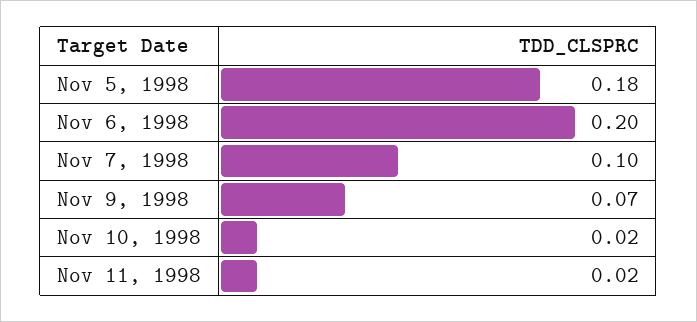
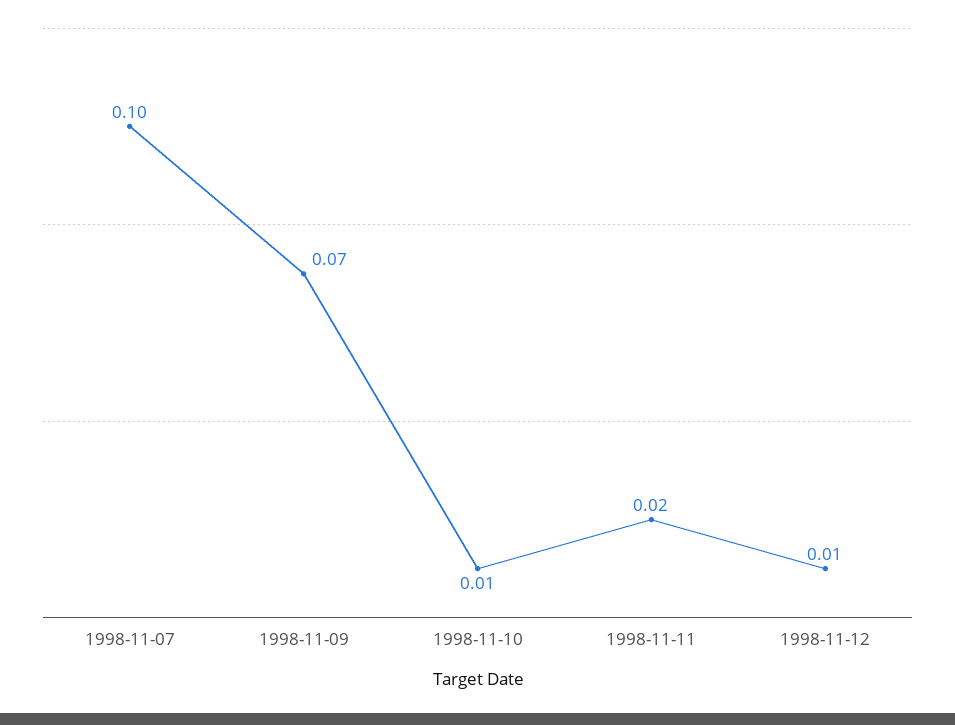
Nov 5, 1998: 0.18 -> none
Nov 6, 1998: 0.2 -> none
Nov 10, 1998: 0.02 -> 0.01
1998-11-12: none -> 0.01

